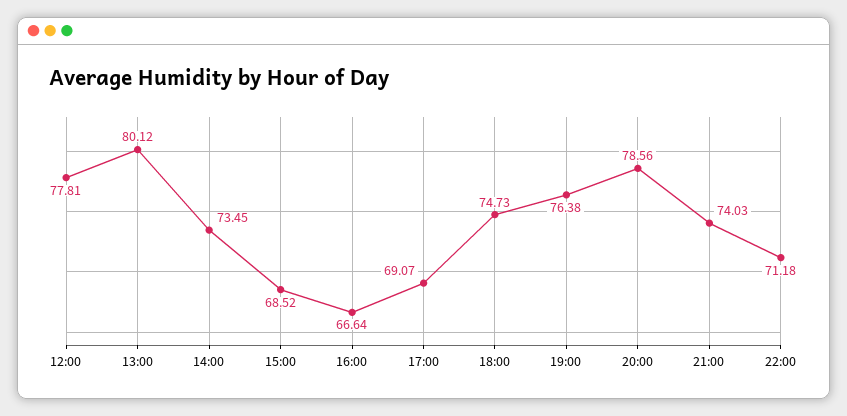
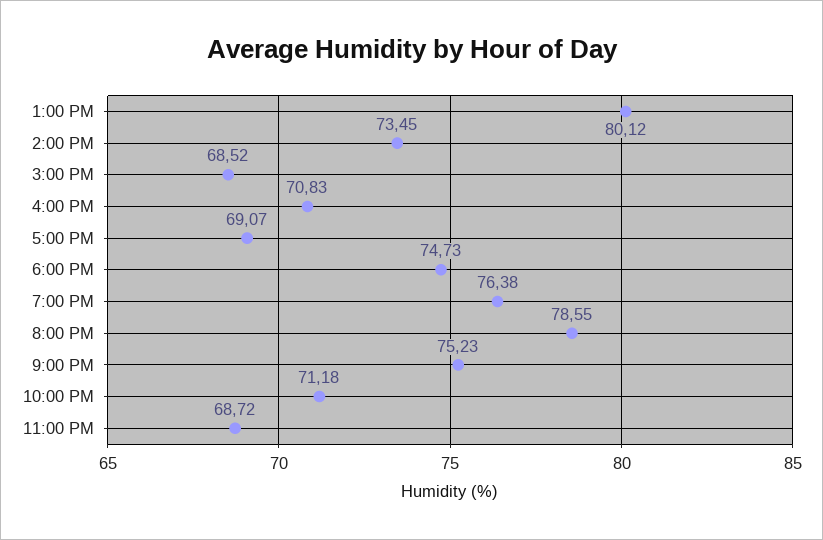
12:00: 77.81 -> none
16:00: 66.64 -> 70.83
20:00: 78.56 -> 78.55
21:00: 74.03 -> 75.23
11:00 PM: none -> 68.72

